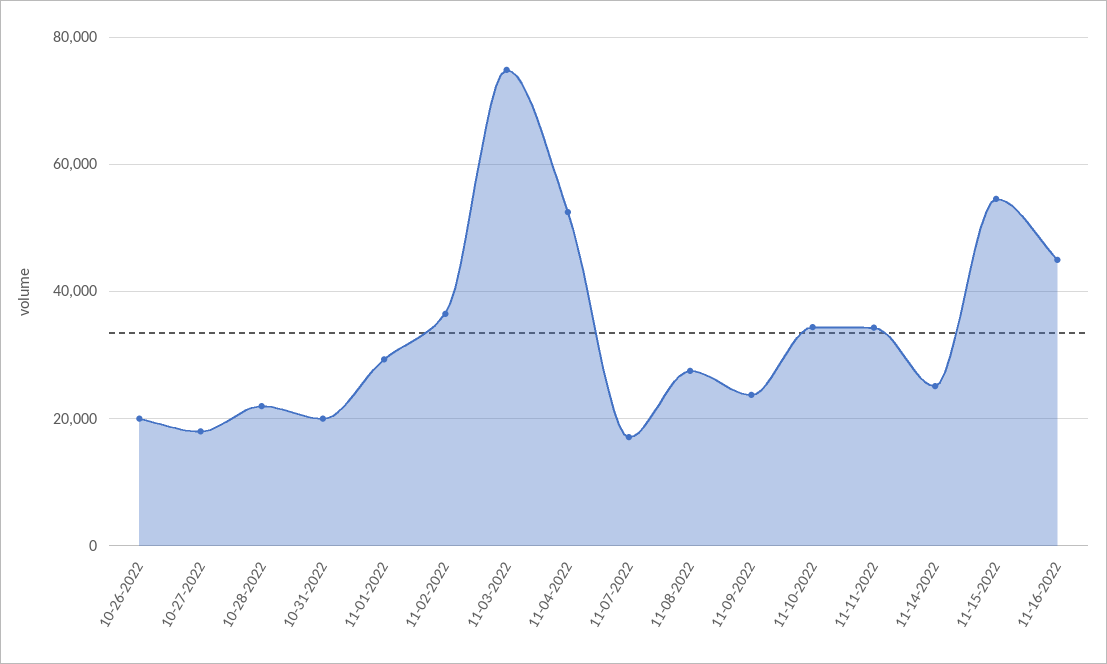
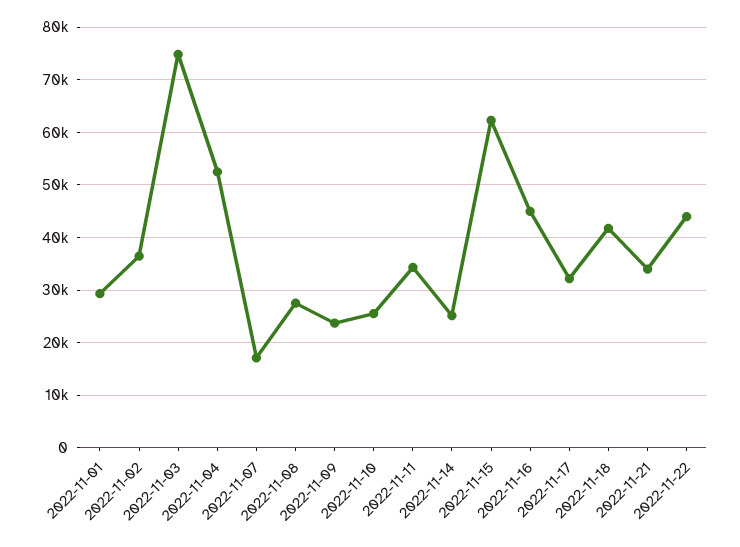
10-26-2022: 20000 -> none
10-27-2022: 18000 -> none
10-28-2022: 22000 -> none
10-31-2022: 20000 -> none
11-10-2022: 34000 -> 26000
11-15-2022: 54000 -> 62000
2022-11-17: none -> 32000
2022-11-18: none -> 42000
2022-11-21: none -> 34000
2022-11-22: none -> 44000

